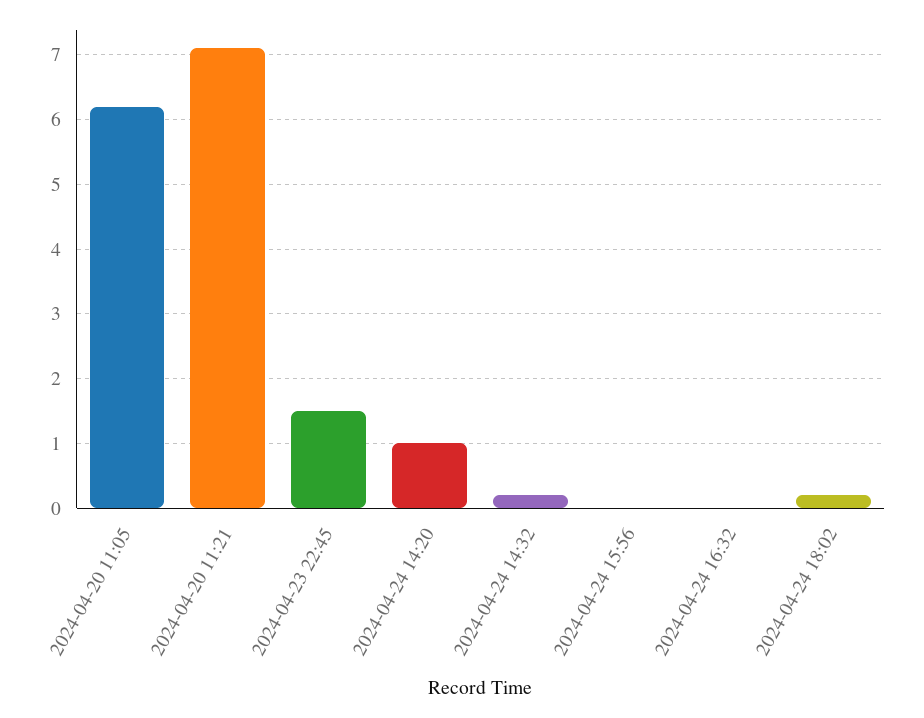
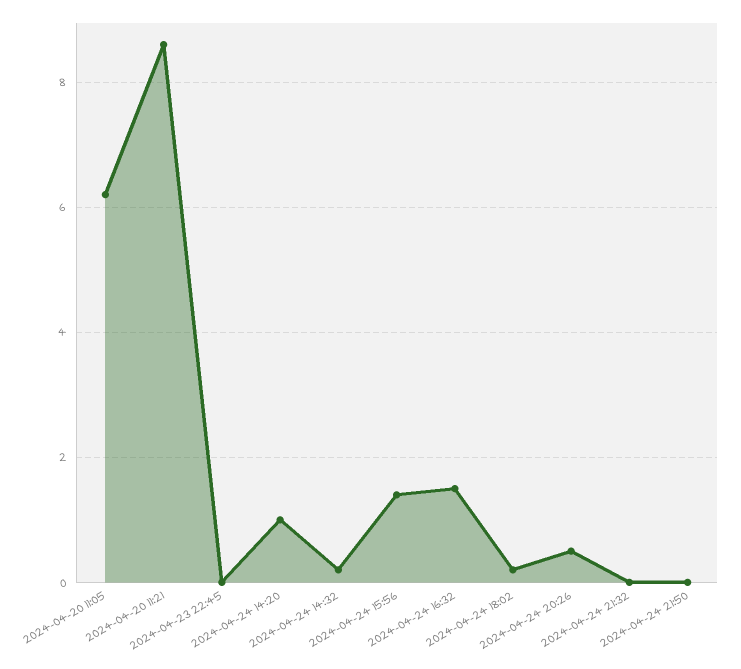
2024-04-20 11:21: 7.1 -> 8.5
2024-04-23 22:45: 1.5 -> 0
2024-04-24 15:56: 0 -> 1.5
2024-04-24 16:32: 0 -> 1.5
2024-04-24 20:26: none -> 0.5
2024-04-24 21:32: none -> 0
2024-04-24 21:50: none -> 0

